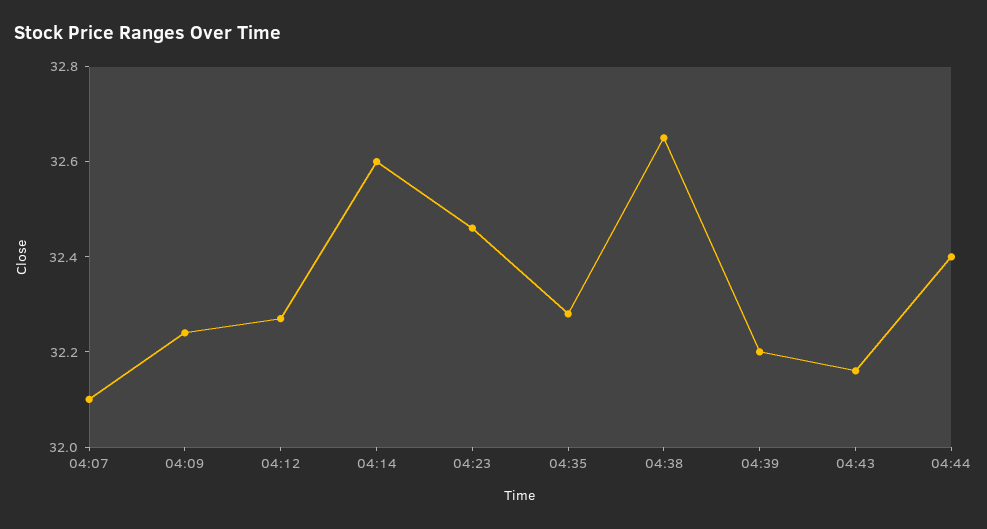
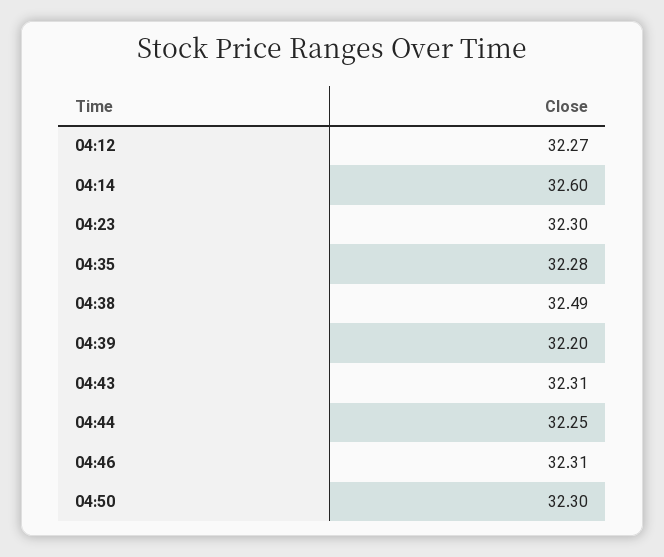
04:07: 32.1 -> none
04:09: 32.25 -> none
04:23: 32.45 -> 32.3
04:38: 32.65 -> 32.49
04:43: 32.15 -> 32.31
04:44: 32.4 -> 32.25
04:46: none -> 32.31
04:50: none -> 32.3

